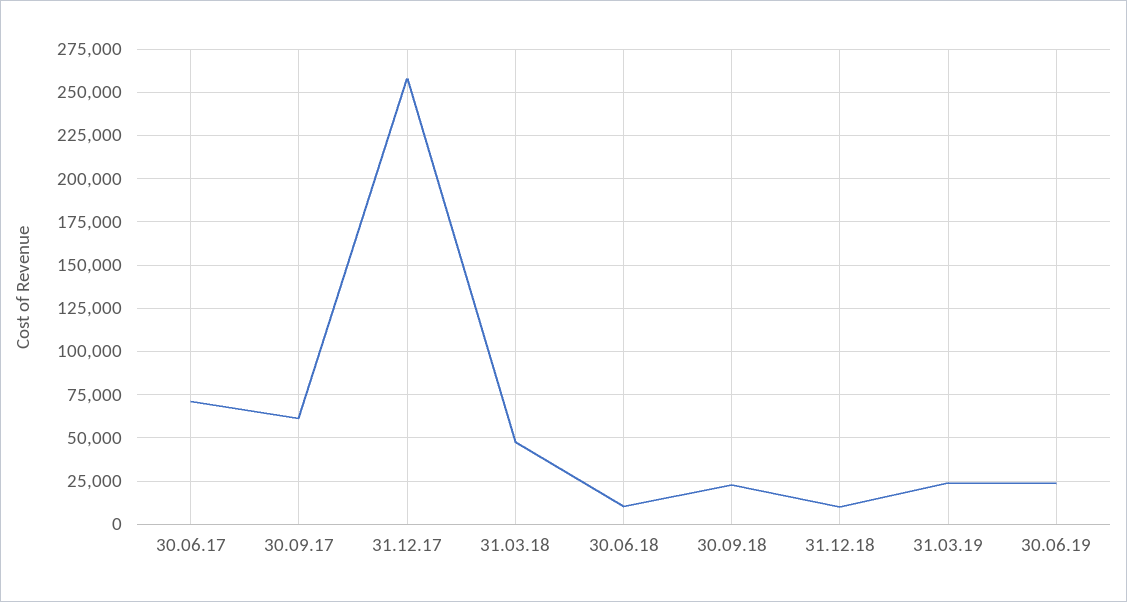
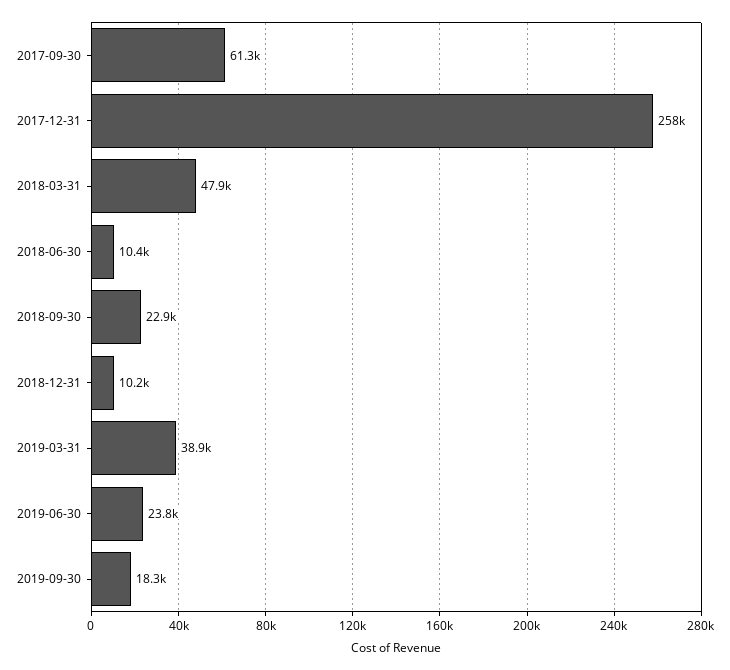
30.06.17: 70000 -> none
31.03.19: 25000 -> 38900
2019-09-30: none -> 18300

